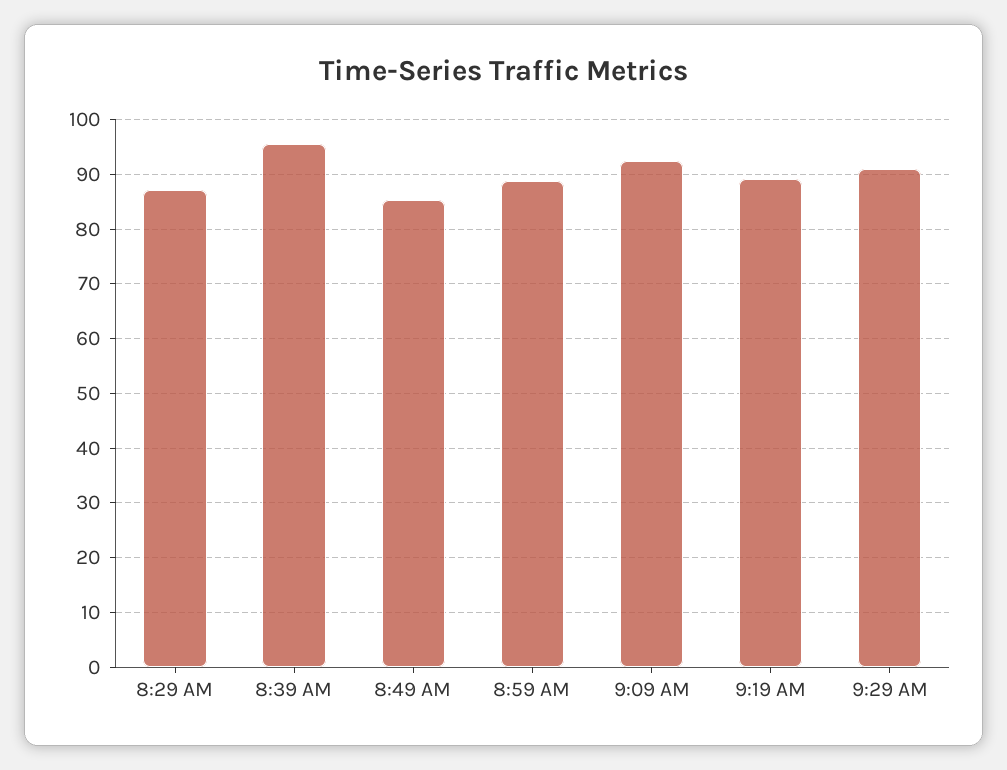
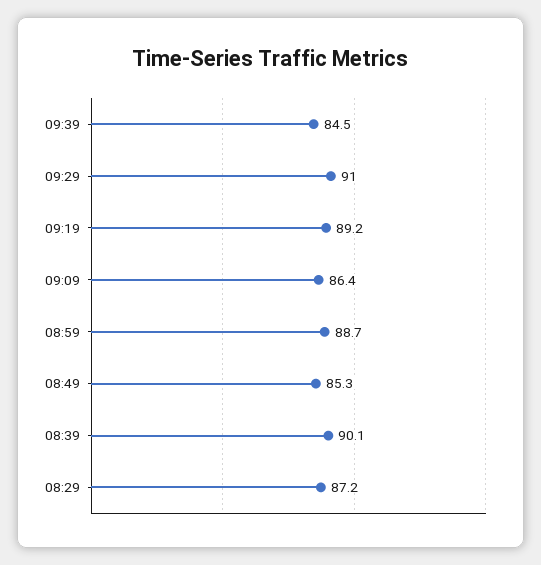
8:39 AM: 96 -> 90.1
9:09 AM: 92 -> 86.4
09:39: none -> 84.5

